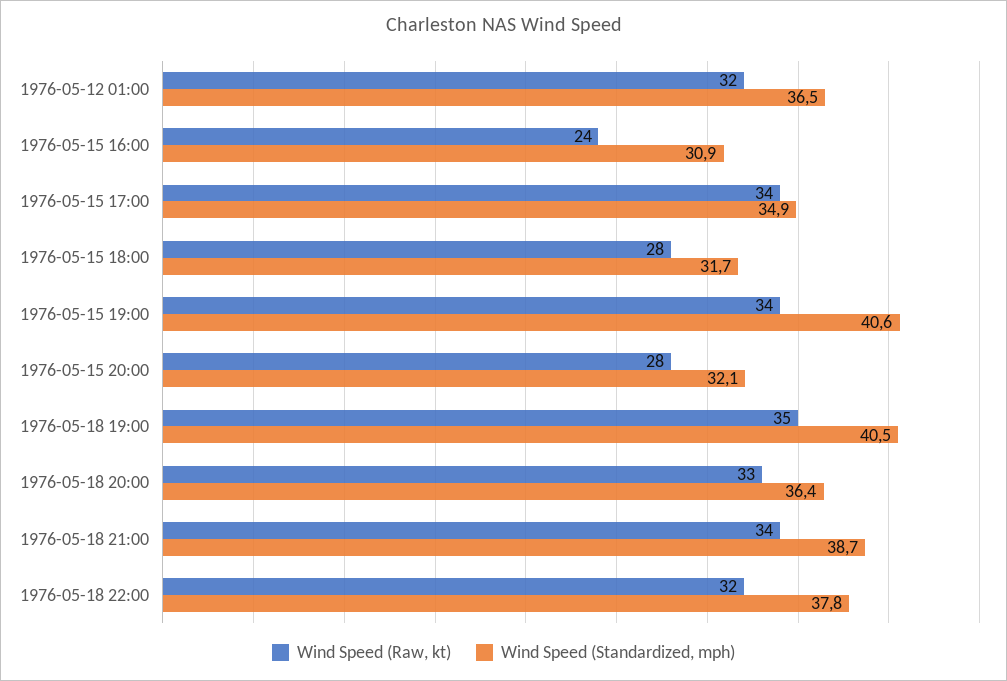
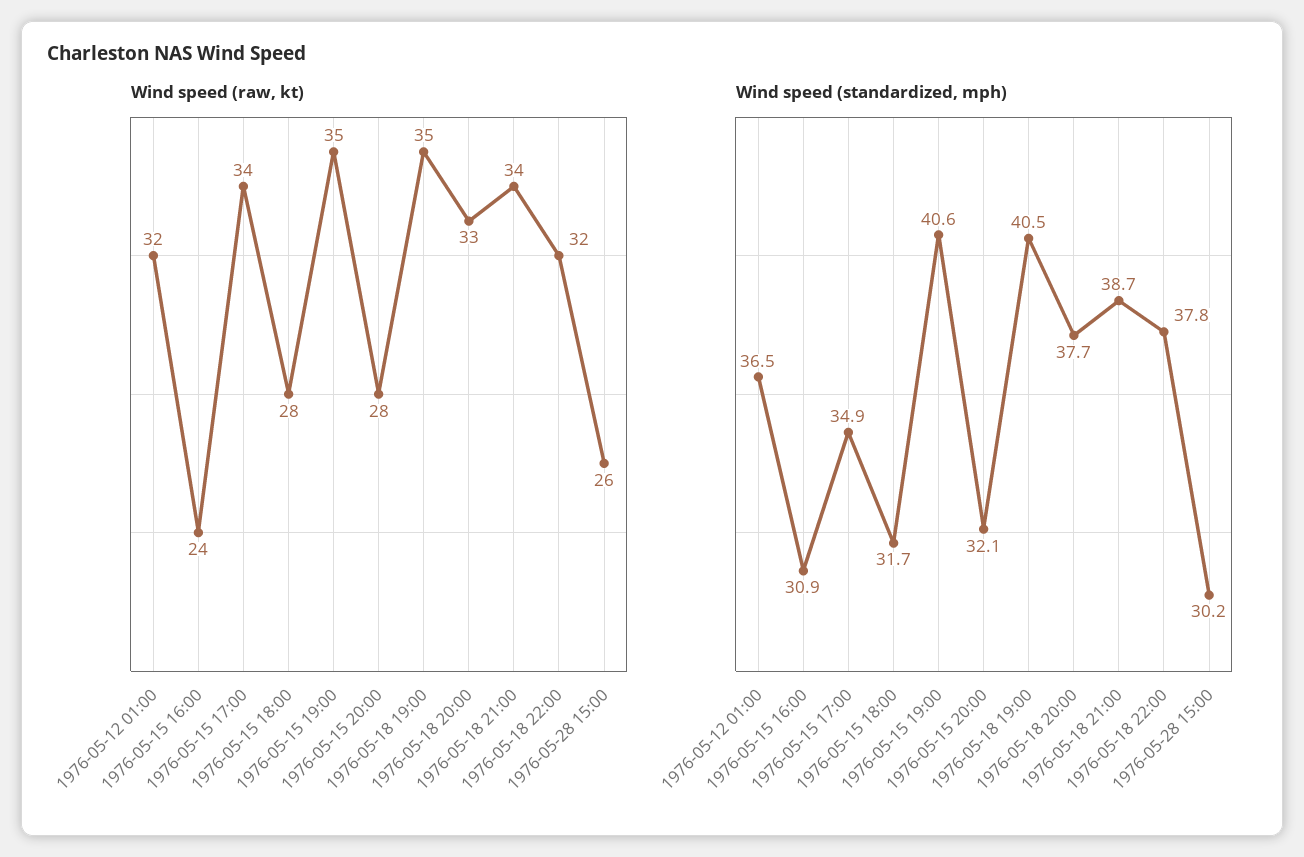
Wind Speed (Raw, kt), 1976-05-15 19:00: 34 -> 35
Wind Speed (Standardized, mph), 1976-05-18 20:00: 36.4 -> 37.7
Wind Speed (Raw, kt), 1976-05-28 15:00: none -> 26
Wind Speed (Standardized, mph), 1976-05-28 15:00: none -> 30.2

